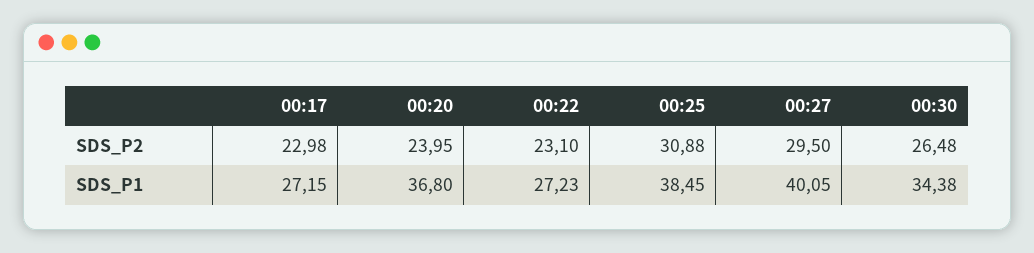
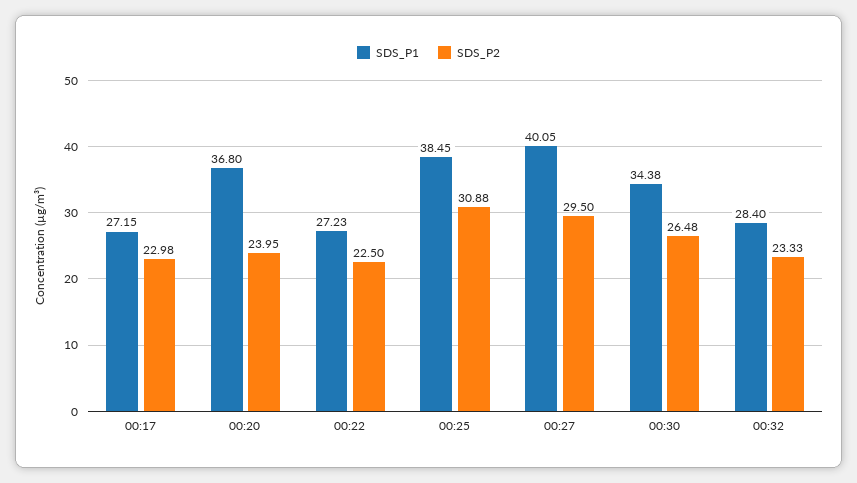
SDS_P2, 00:22: 23.1 -> 22.5
SDS_P1, 00:32: none -> 28.4
SDS_P2, 00:32: none -> 23.33

